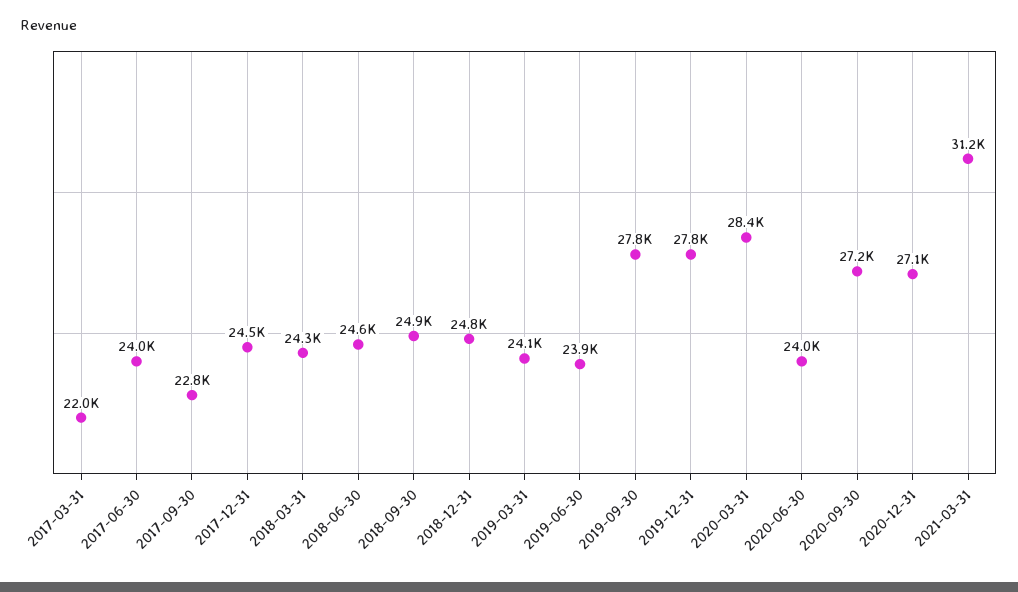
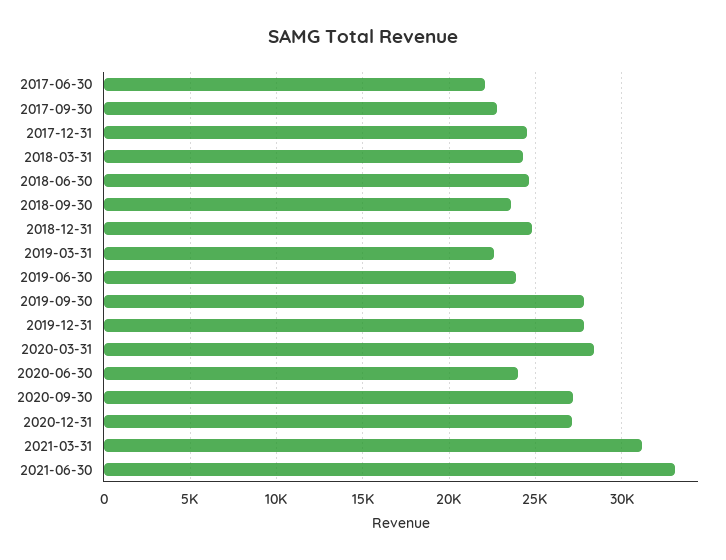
2017-03-31: 22000 -> none
2017-06-30: 24000 -> 22000
2018-09-30: 24900 -> 23500
2019-03-31: 24100 -> 22500
2021-06-30: none -> 33000

